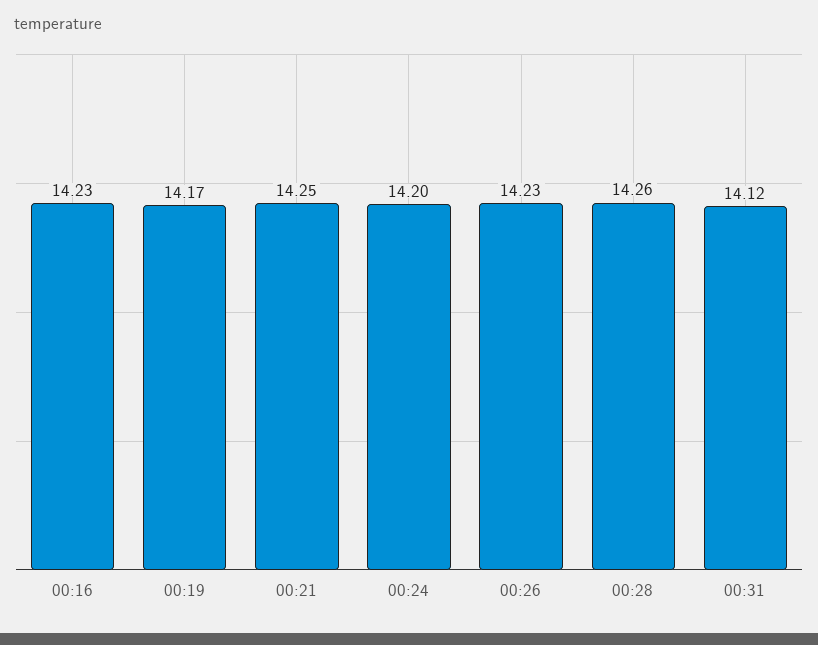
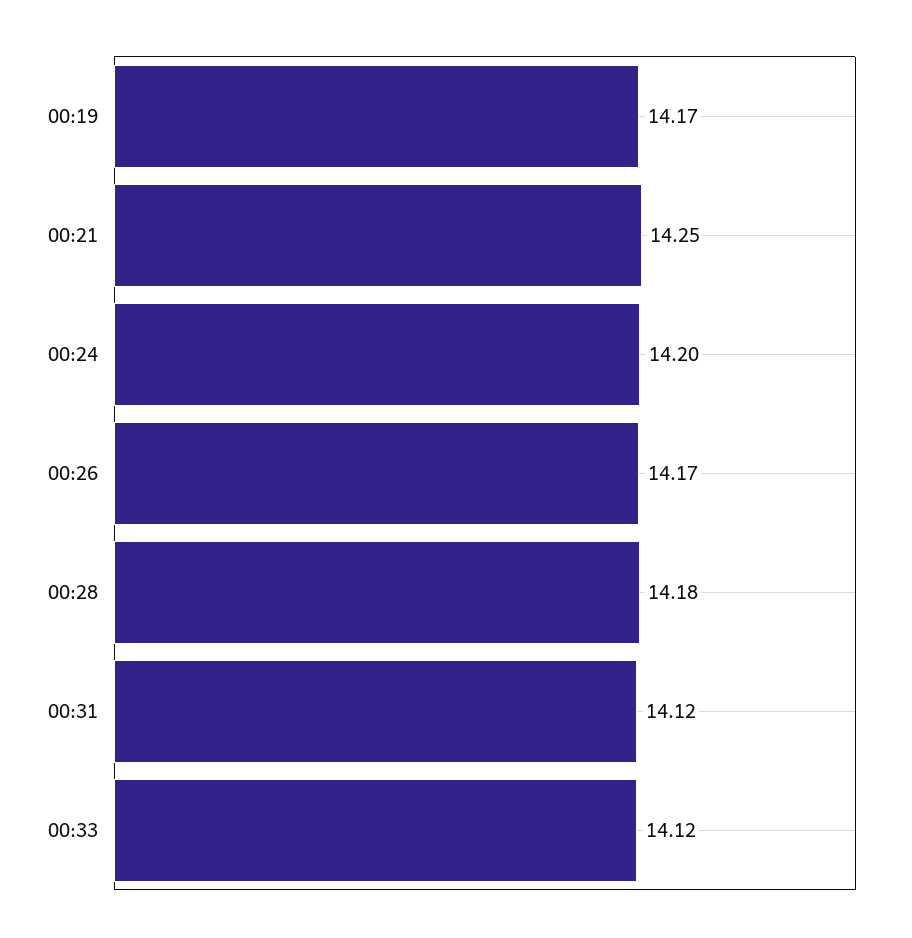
00:16: 14.23 -> none
00:26: 14.23 -> 14.17
00:28: 14.26 -> 14.18
00:33: none -> 14.12

